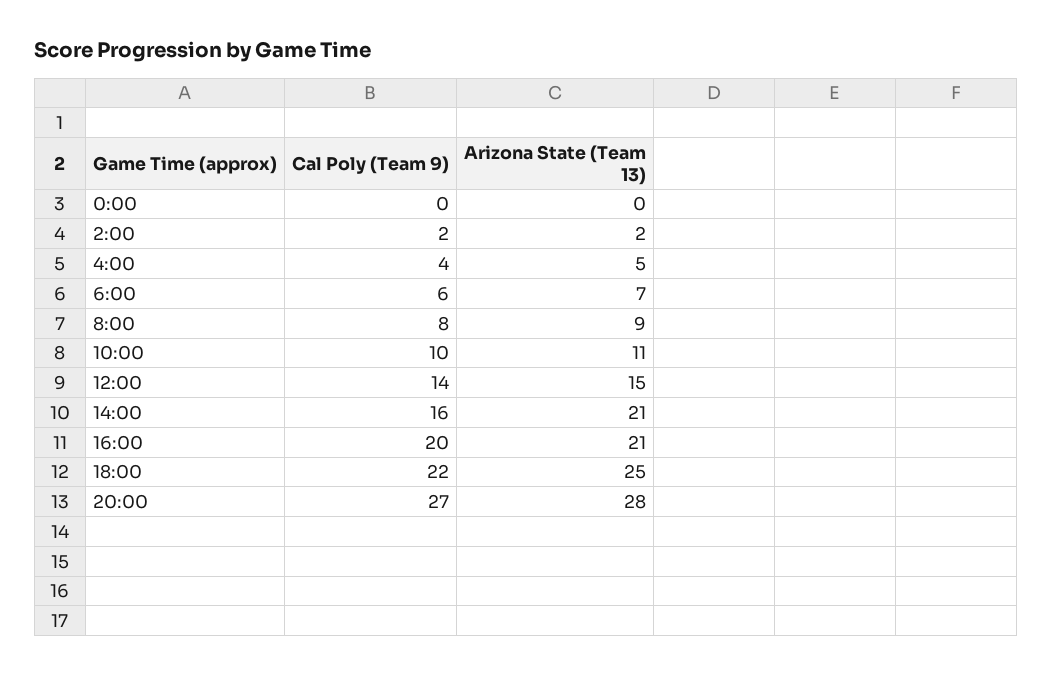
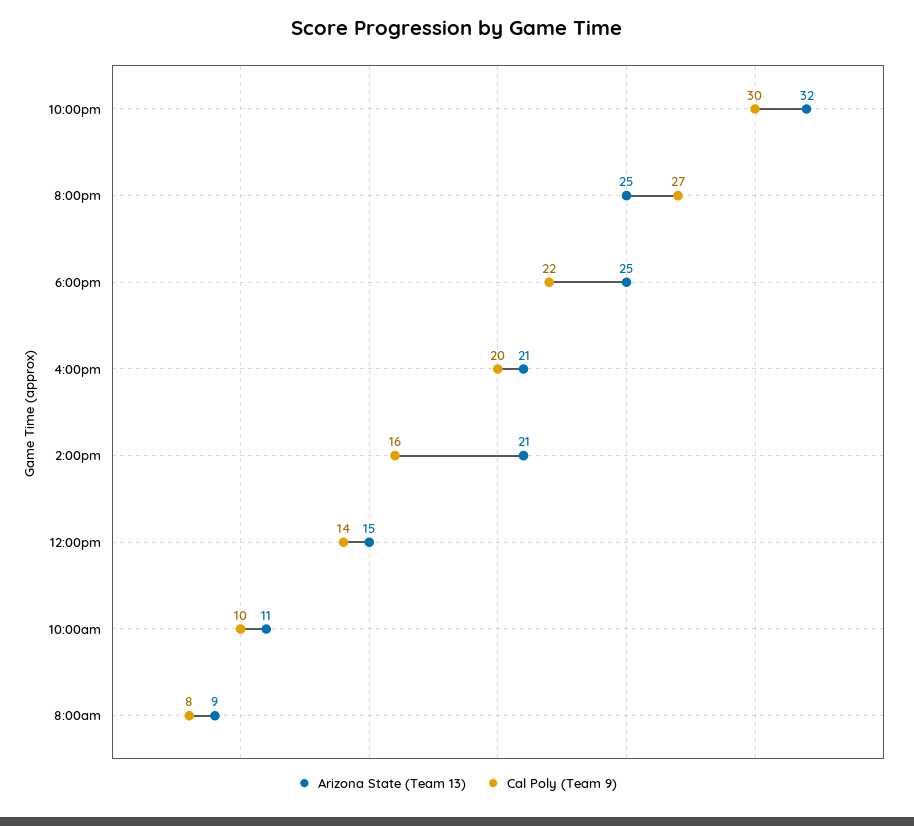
Cal Poly (Team 9), 0:00: 0 -> none
Arizona State (Team 13), 0:00: 0 -> none
Cal Poly (Team 9), 2:00: 2 -> none
Arizona State (Team 13), 2:00: 2 -> none
Cal Poly (Team 9), 4:00: 4 -> none
Arizona State (Team 13), 4:00: 5 -> none
Cal Poly (Team 9), 6:00: 6 -> none
Arizona State (Team 13), 6:00: 7 -> none
Arizona State (Team 13), 20:00: 28 -> 25
Arizona State (Team 13), 10:00pm: none -> 32
Cal Poly (Team 9), 10:00pm: none -> 30

